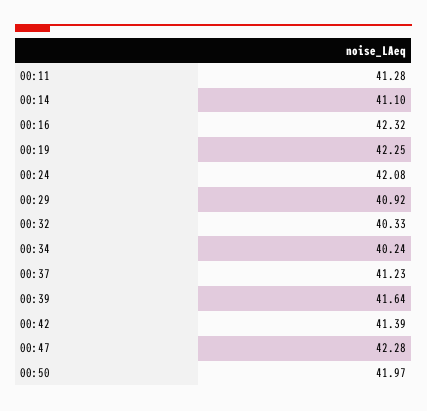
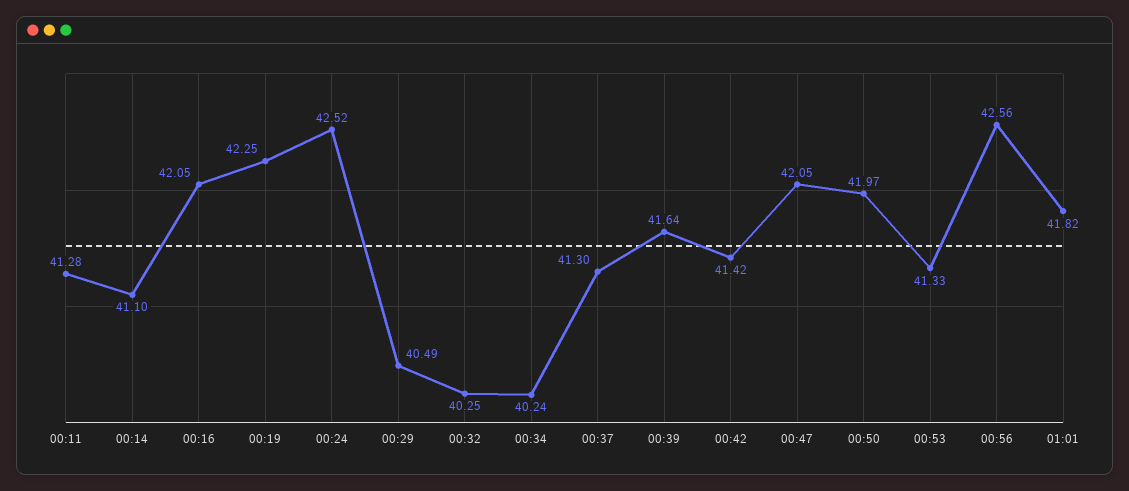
00:16: 42.32 -> 42.05
00:24: 42.08 -> 42.52
00:29: 40.92 -> 40.49
00:32: 40.33 -> 40.25
00:37: 41.23 -> 41.3
00:42: 41.39 -> 41.42
00:47: 42.28 -> 42.05
00:53: none -> 41.33
00:56: none -> 42.56
01:01: none -> 41.82

